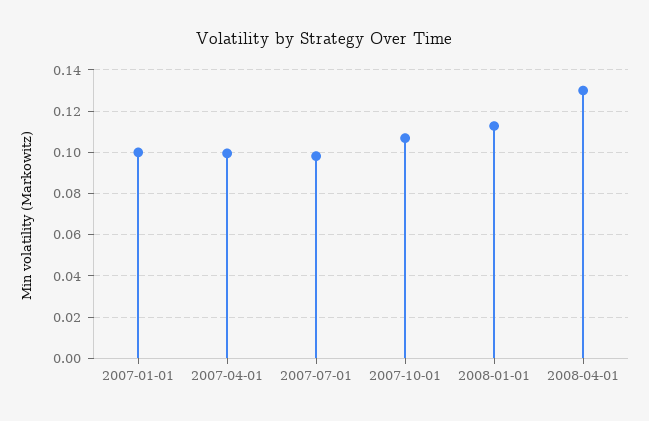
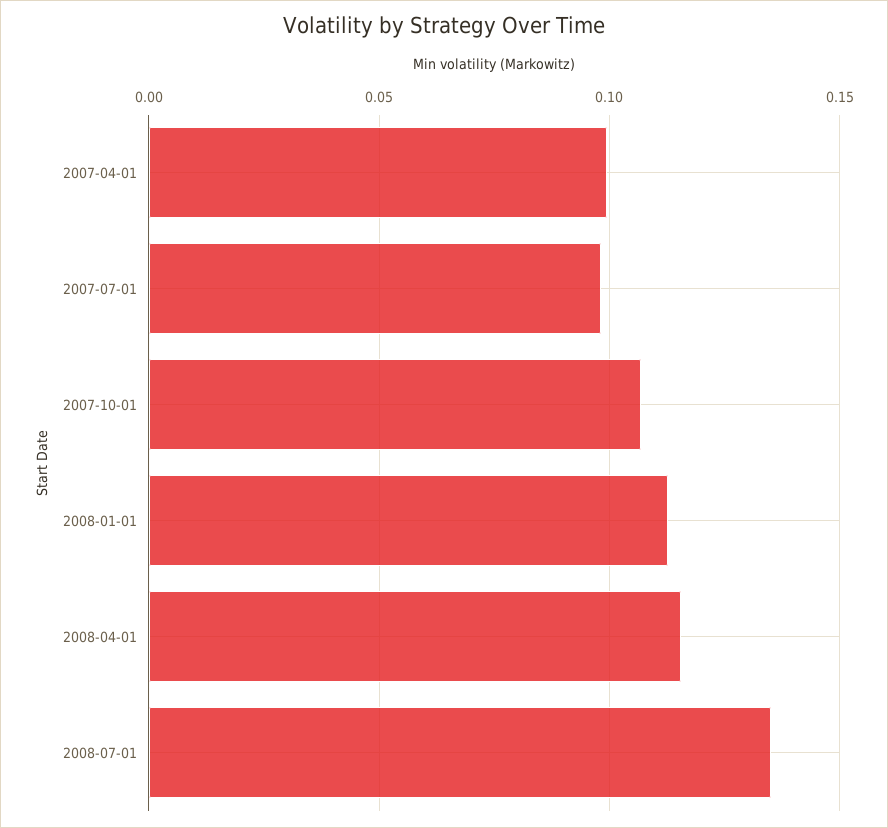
2007-01-01: 0.1 -> none
2008-04-01: 0.13 -> 0.115
2008-07-01: none -> 0.135

